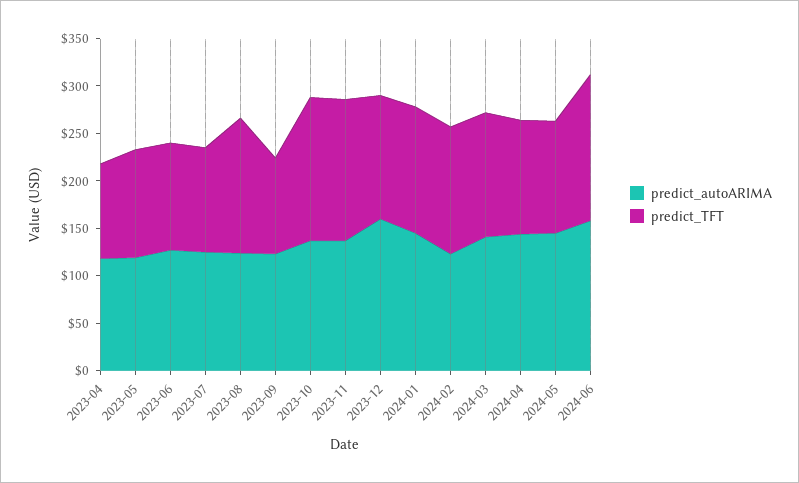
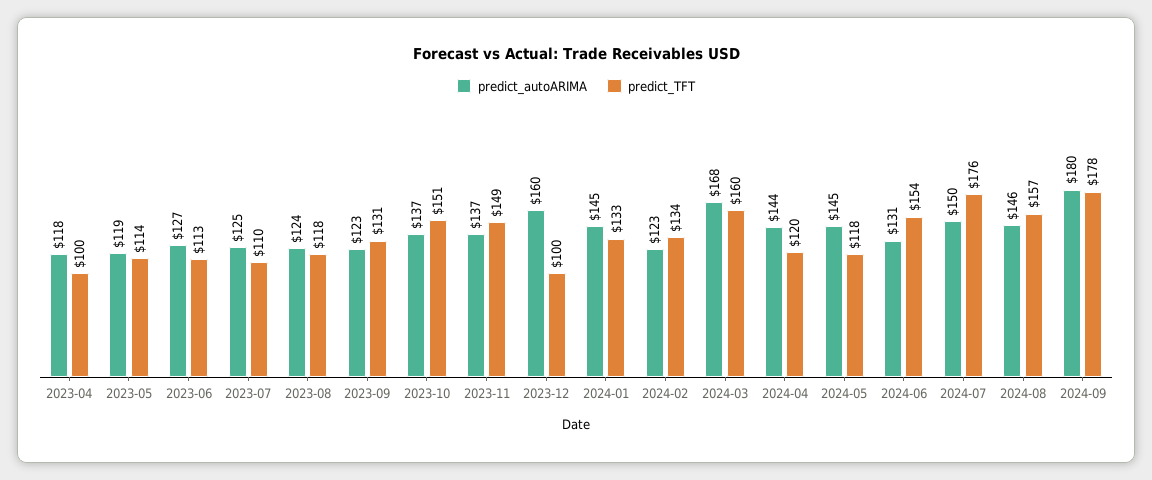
predict_TFT, 2023-08: 140 -> 118
predict_TFT, 2023-09: 100 -> 131
predict_TFT, 2023-12: 130 -> 100
predict_autoARIMA, 2024-03: 140 -> 168
predict_TFT, 2024-03: 130 -> 160
predict_autoARIMA, 2024-06: 160 -> 131
predict_autoARIMA, 2024-07: none -> 150
predict_TFT, 2024-07: none -> 176
predict_autoARIMA, 2024-08: none -> 146
predict_TFT, 2024-08: none -> 157
predict_autoARIMA, 2024-09: none -> 180
predict_TFT, 2024-09: none -> 178

